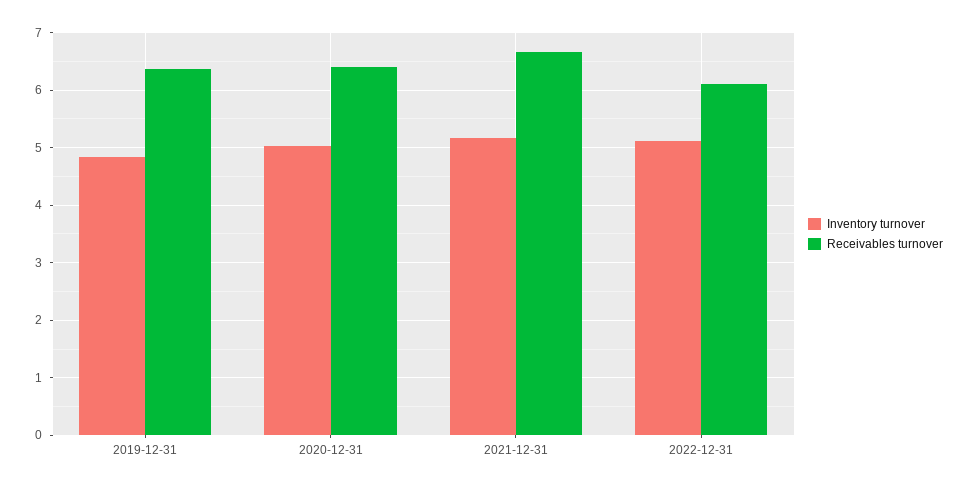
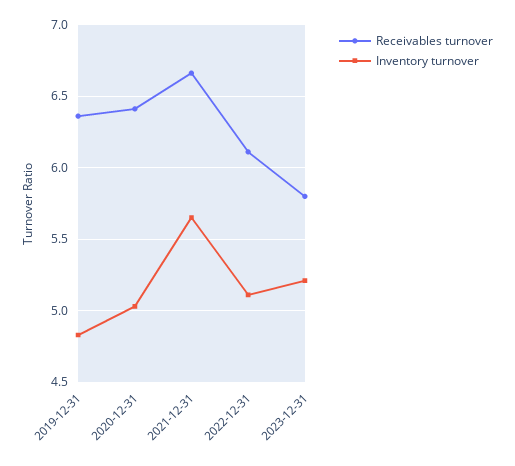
Inventory turnover, 2021-12-31: 5.2 -> 5.65
Receivables turnover, 2023-12-31: none -> 5.8
Inventory turnover, 2023-12-31: none -> 5.2

